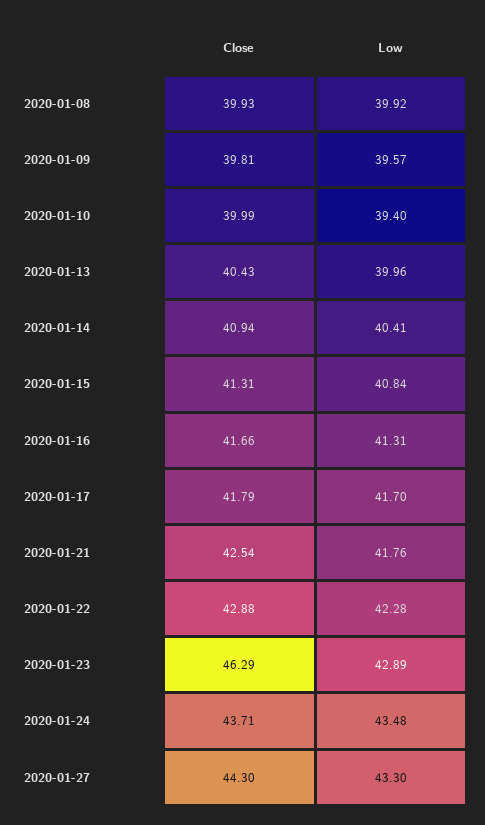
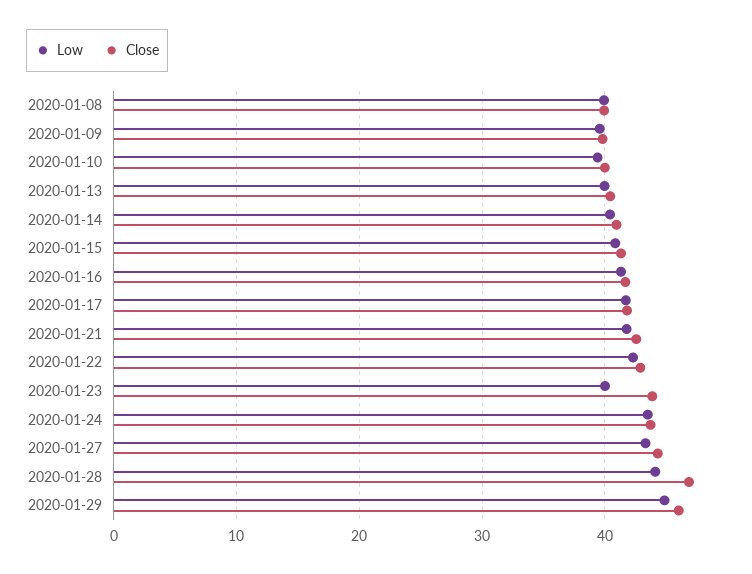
Close, 2020-01-23: 46.29 -> 44
Low, 2020-01-23: 42.89 -> 40
Low, 2020-01-28: none -> 44
Close, 2020-01-28: none -> 47
Low, 2020-01-29: none -> 45
Close, 2020-01-29: none -> 46

